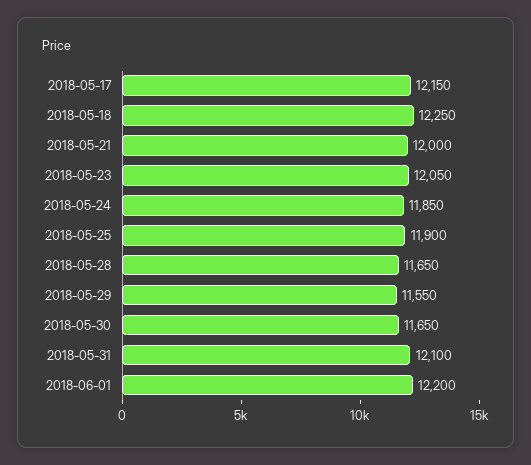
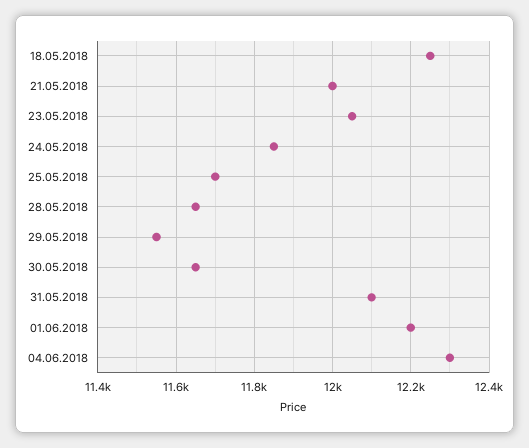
2018-05-17: 12150 -> none
2018-05-25: 11900 -> 11700
04.06.2018: none -> 12300

